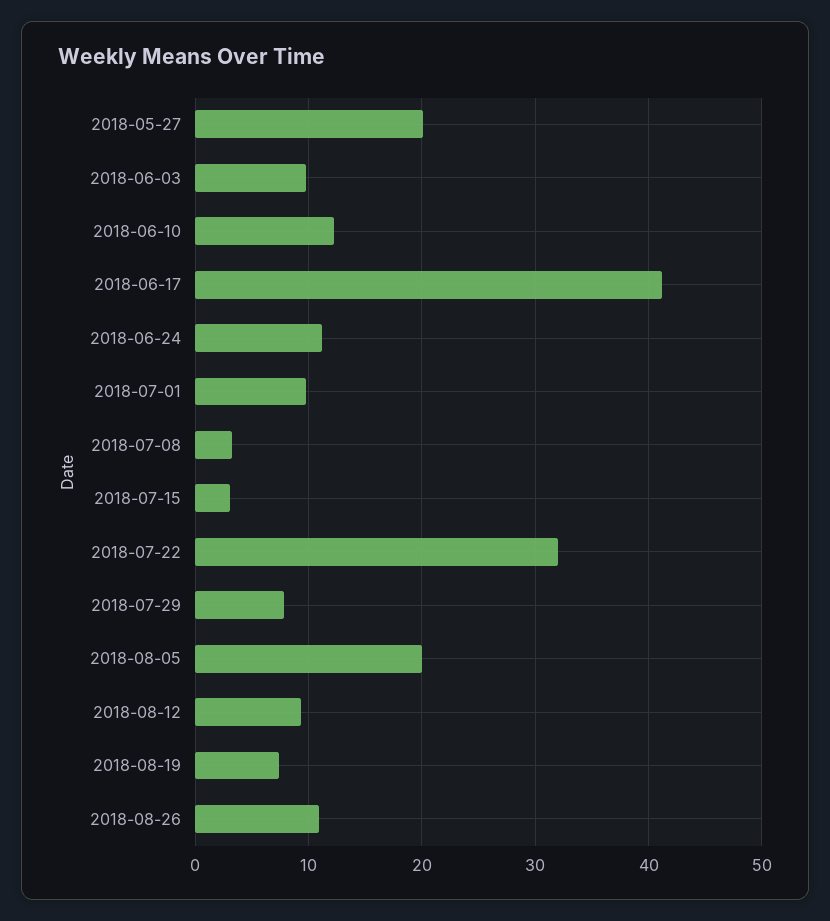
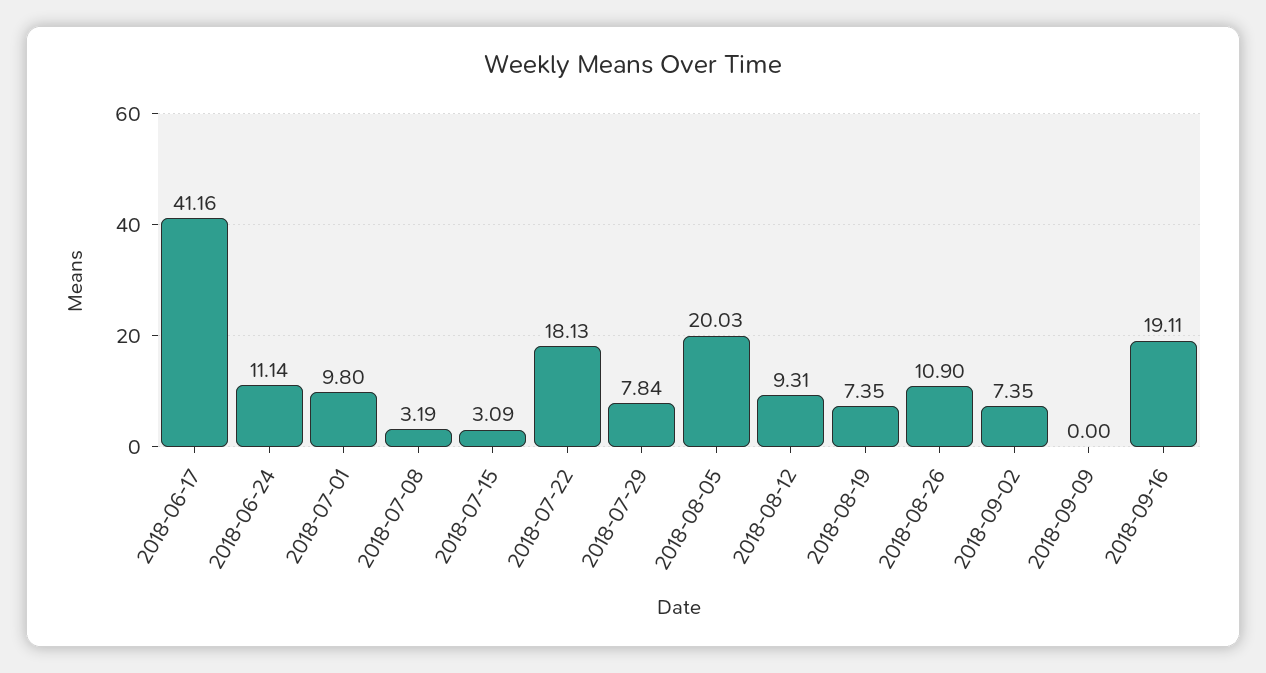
2018-05-27: 20 -> none
2018-06-03: 10 -> none
2018-06-10: 12 -> none
2018-07-22: 32 -> 18.13
2018-09-02: none -> 7.35
2018-09-09: none -> 0
2018-09-16: none -> 19.11

